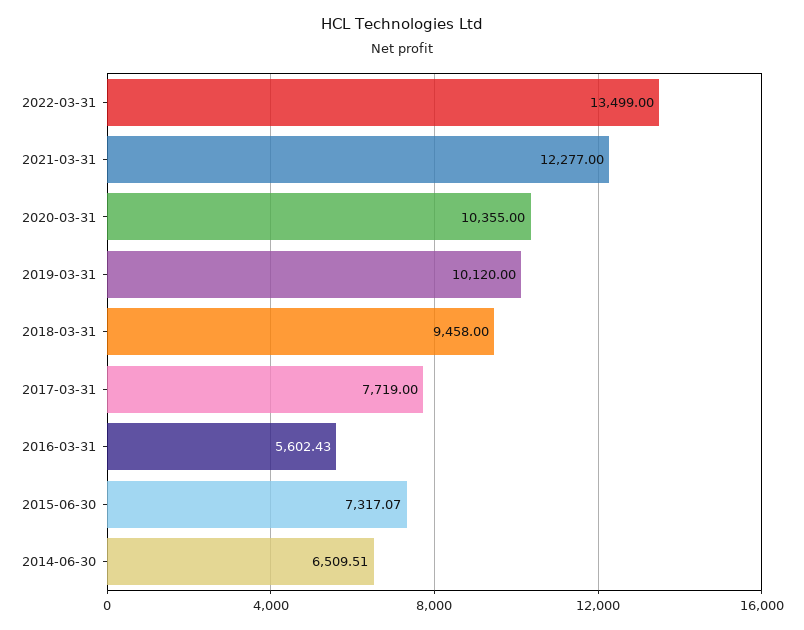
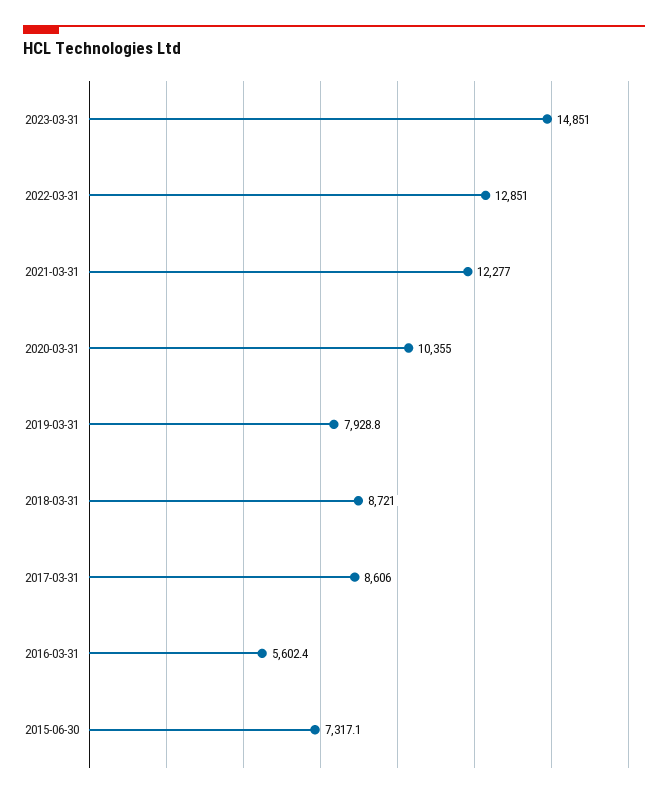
2022-03-31: 13499 -> 12851
2019-03-31: 10120 -> 7928.8
2018-03-31: 9458 -> 8721
2017-03-31: 7719 -> 8606
2014-06-30: 6509.51 -> none
2023-03-31: none -> 14851

